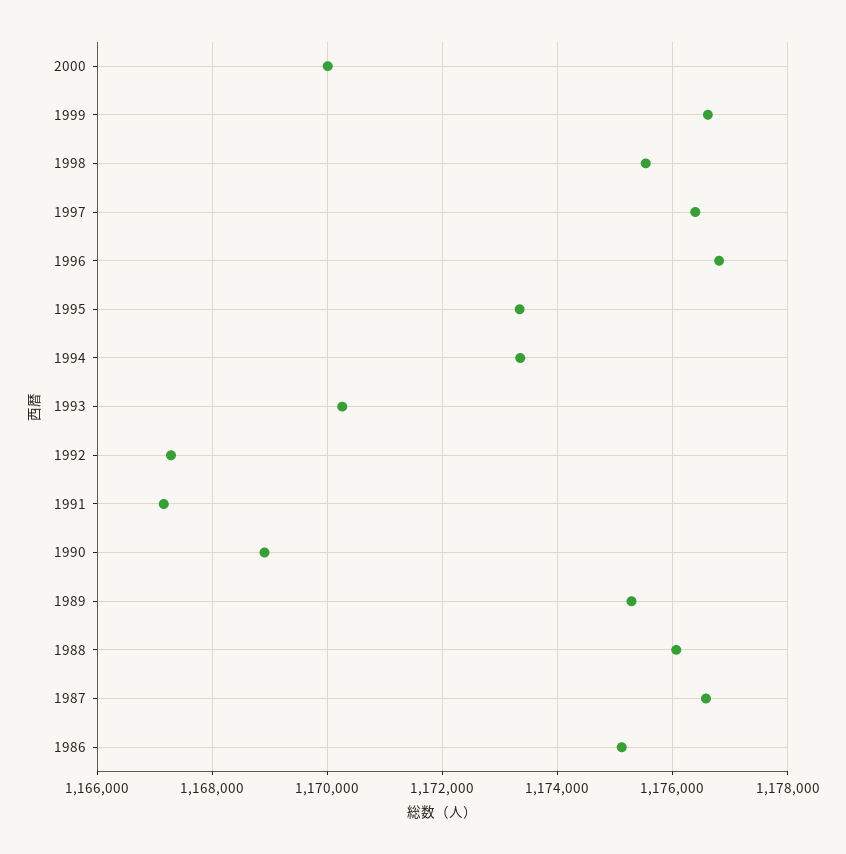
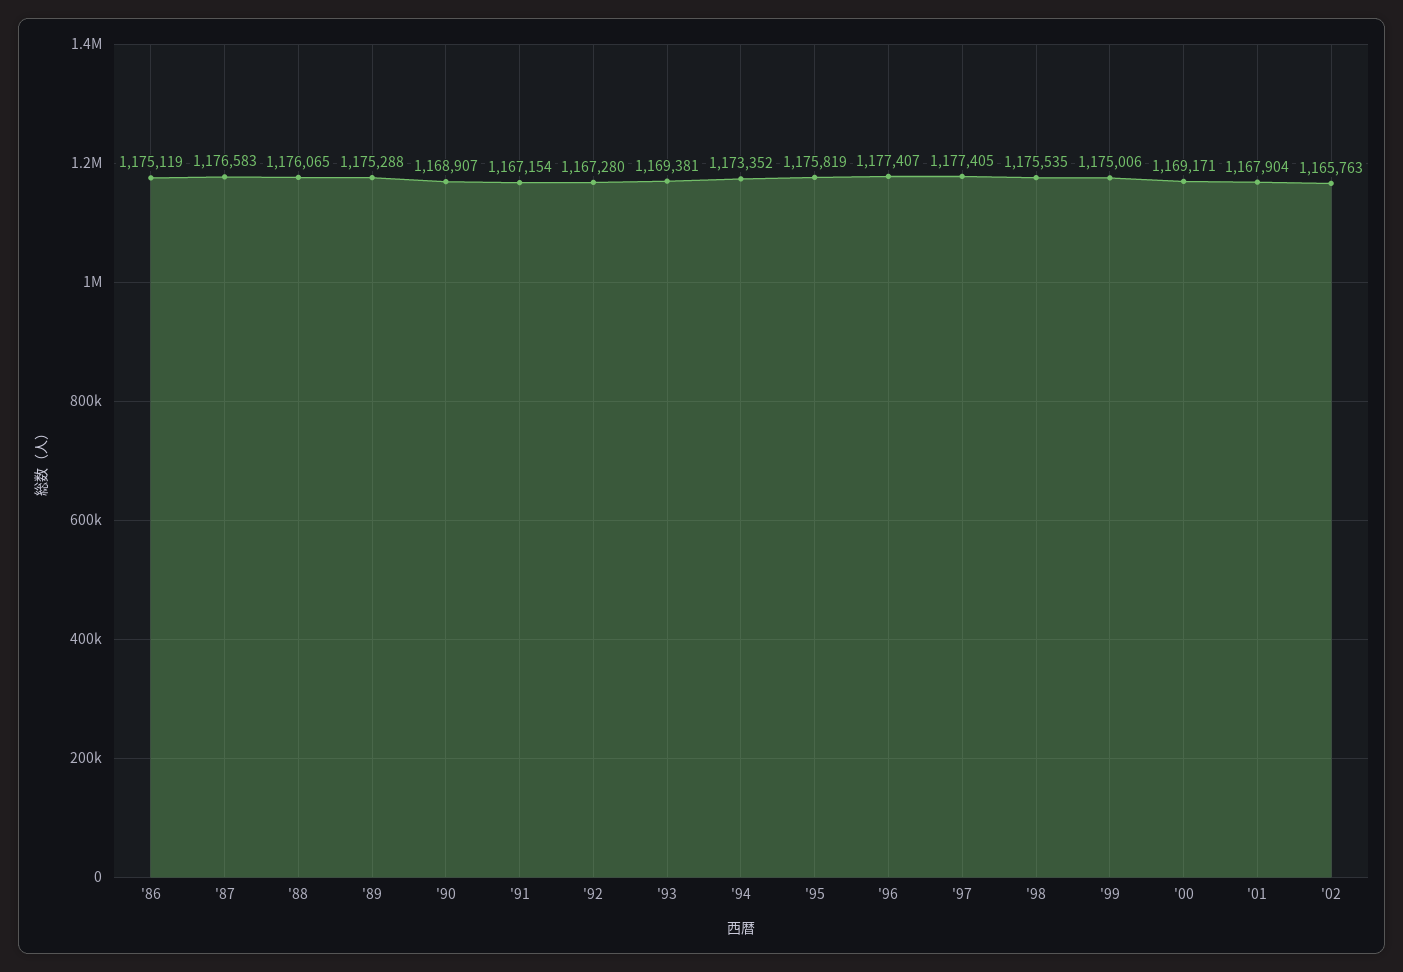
2000: 1170000 -> 1169171
1999: 1176600 -> 1175006
1997: 1176400 -> 1177405
1996: 1176800 -> 1177407
1995: 1173400 -> 1175819
1993: 1170200 -> 1169381
'01: none -> 1167904
'02: none -> 1165763

